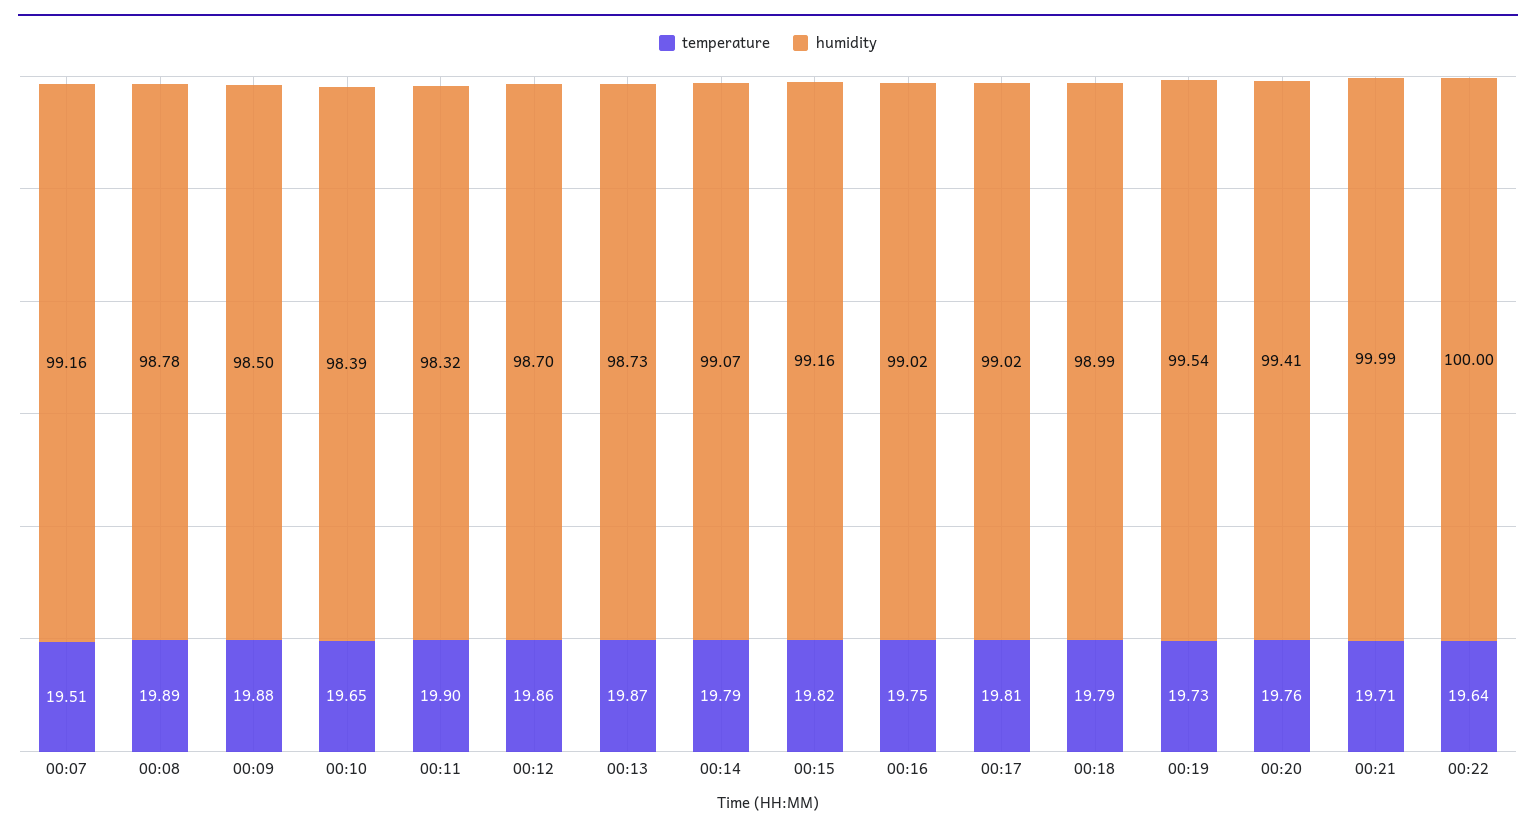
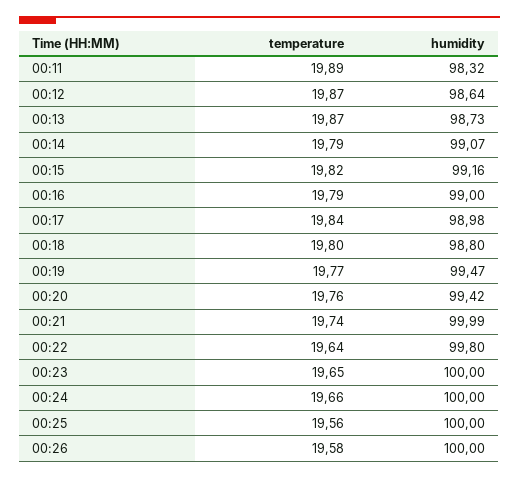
temperature, 00:07: 19.51 -> none
humidity, 00:07: 99.16 -> none
temperature, 00:08: 19.89 -> none
humidity, 00:08: 98.78 -> none
temperature, 00:09: 19.88 -> none
humidity, 00:09: 98.5 -> none
temperature, 00:10: 19.65 -> none
humidity, 00:10: 98.39 -> none
temperature, 00:11: 19.9 -> 19.89
temperature, 00:12: 19.86 -> 19.87
humidity, 00:12: 98.7 -> 98.64
temperature, 00:16: 19.75 -> 19.79
humidity, 00:16: 99.02 -> 99
temperature, 00:17: 19.81 -> 19.84
humidity, 00:17: 99.02 -> 98.98
temperature, 00:18: 19.79 -> 19.8
humidity, 00:18: 98.99 -> 98.8
temperature, 00:19: 19.73 -> 19.77
humidity, 00:19: 99.54 -> 99.47
humidity, 00:20: 99.41 -> 99.42
temperature, 00:21: 19.71 -> 19.74
humidity, 00:22: 100 -> 99.8
temperature, 00:23: none -> 19.65
humidity, 00:23: none -> 100
temperature, 00:24: none -> 19.66
humidity, 00:24: none -> 100
temperature, 00:25: none -> 19.56
humidity, 00:25: none -> 100
temperature, 00:26: none -> 19.58
humidity, 00:26: none -> 100

